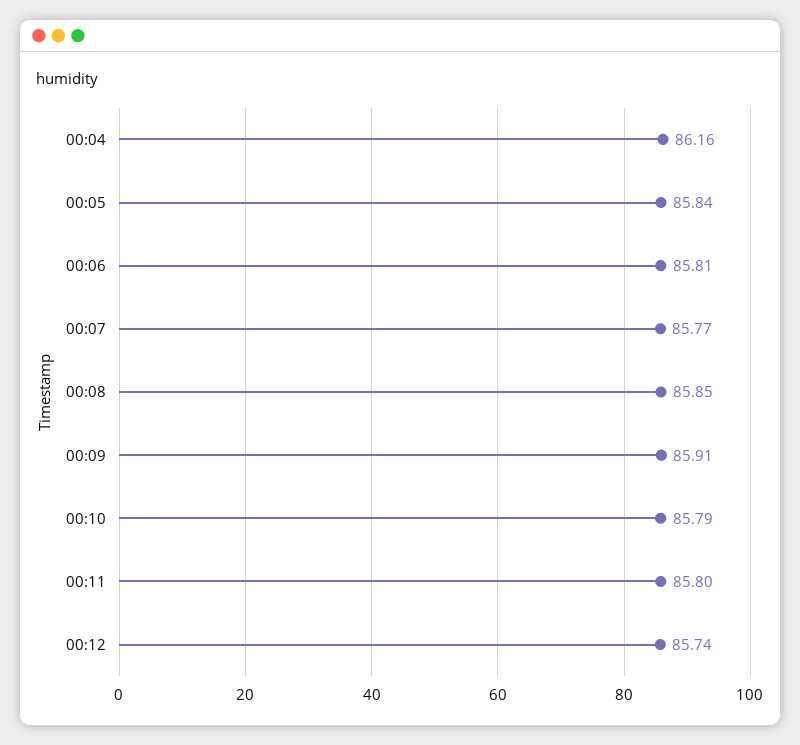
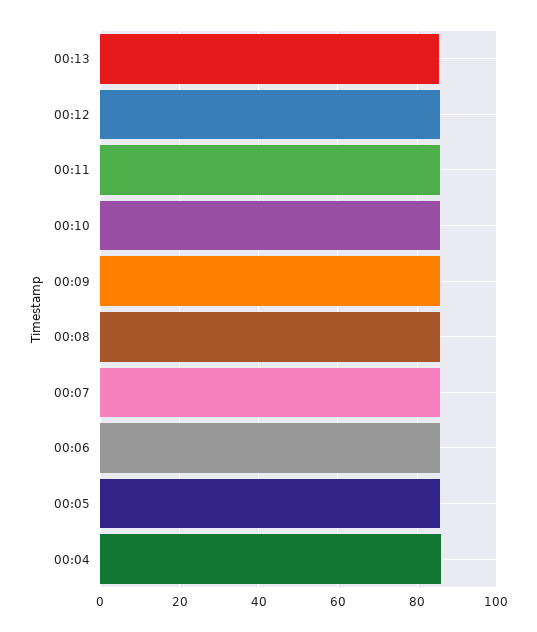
00:13: none -> 86

